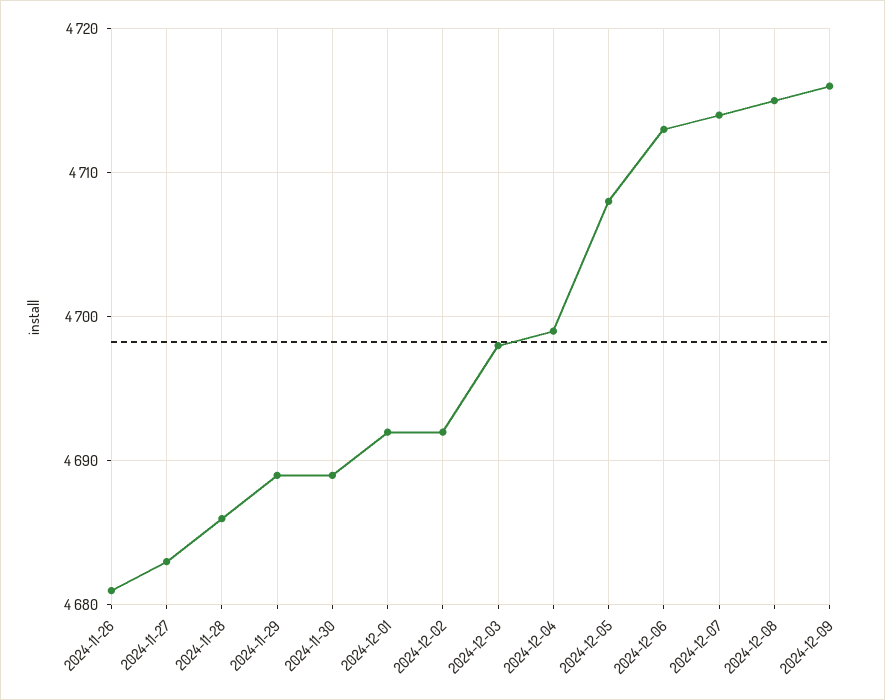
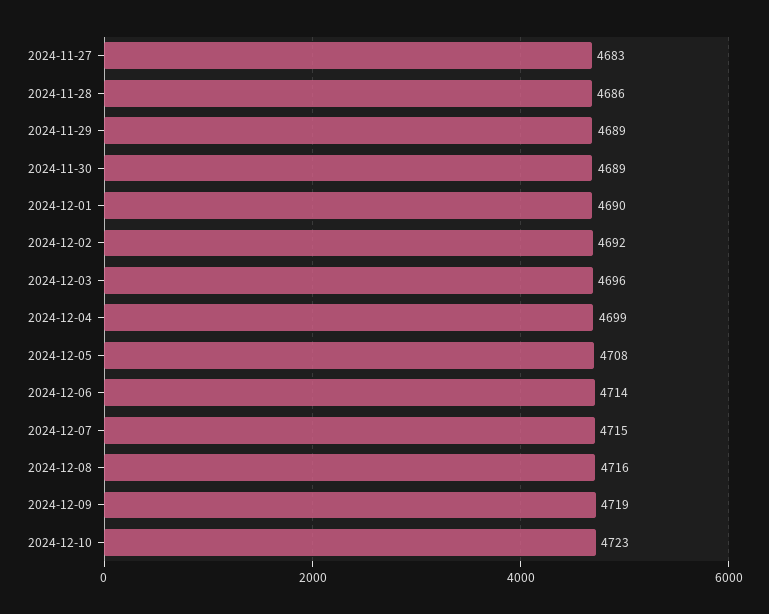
2024-11-26: 4681 -> none
2024-12-01: 4692 -> 4690
2024-12-03: 4698 -> 4696
2024-12-06: 4713 -> 4714
2024-12-07: 4714 -> 4715
2024-12-08: 4715 -> 4716
2024-12-09: 4716 -> 4719
2024-12-10: none -> 4723

